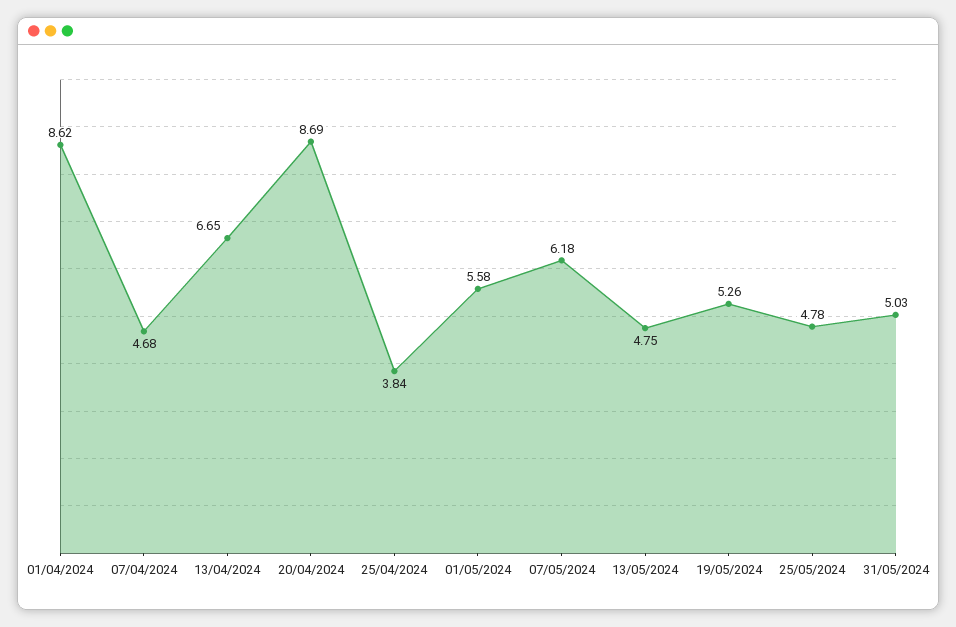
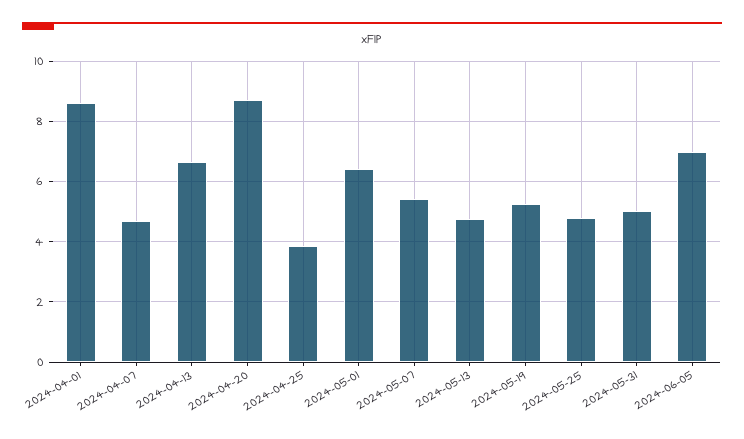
01/05/2024: 5.58 -> 6.4
07/05/2024: 6.18 -> 5.4
2024-06-05: none -> 7

